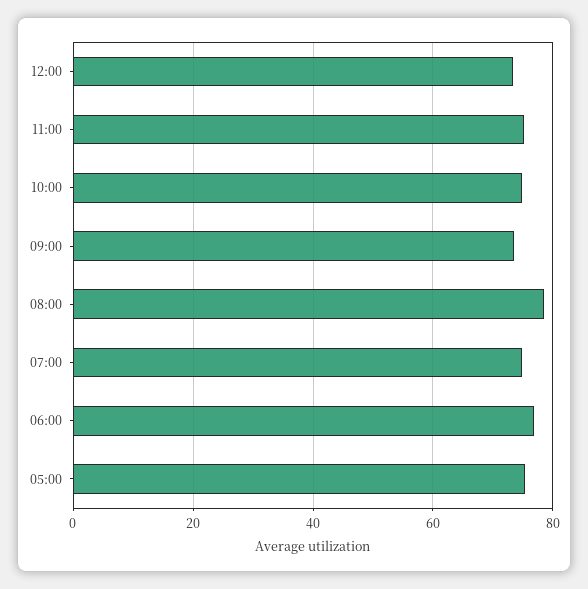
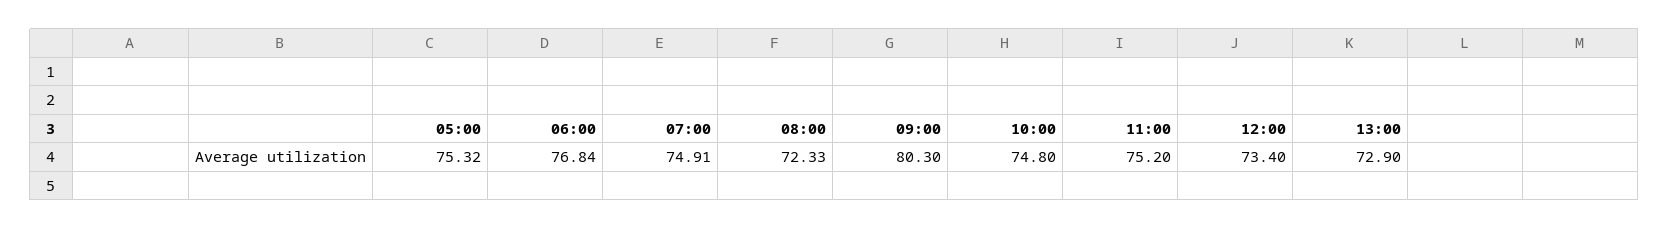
09:00: 74 -> 80.3
08:00: 78 -> 72.33
13:00: none -> 72.9

